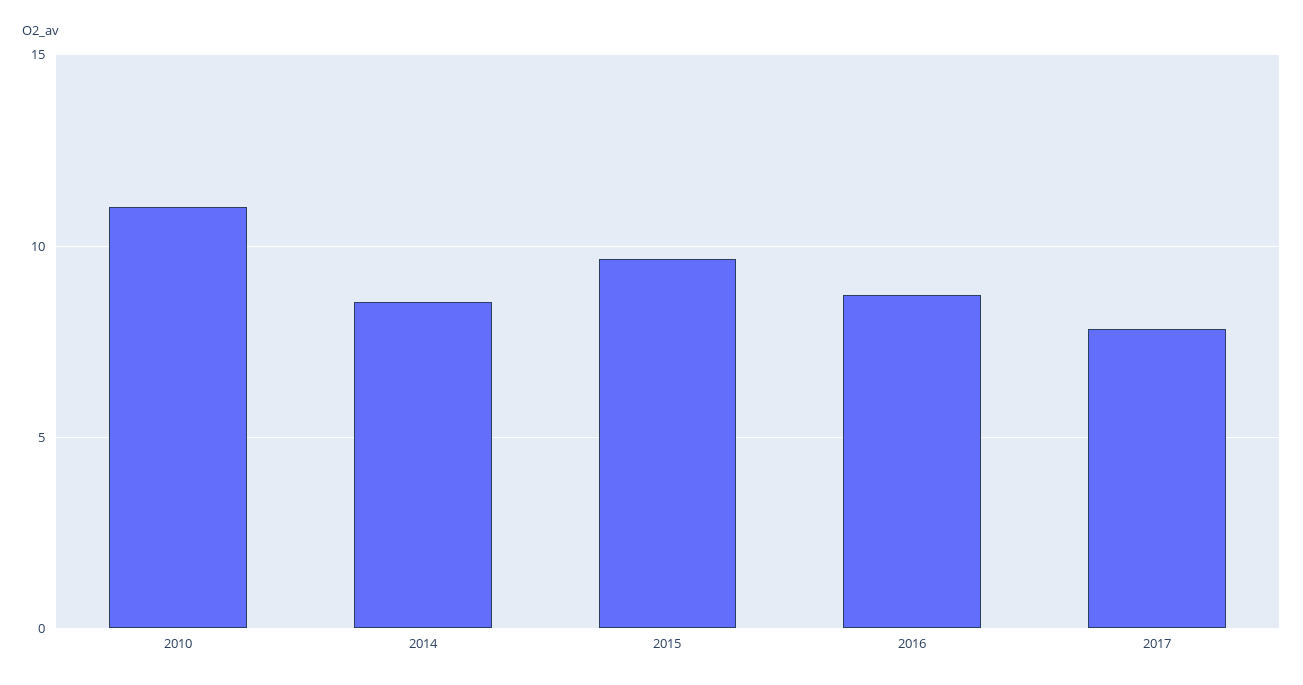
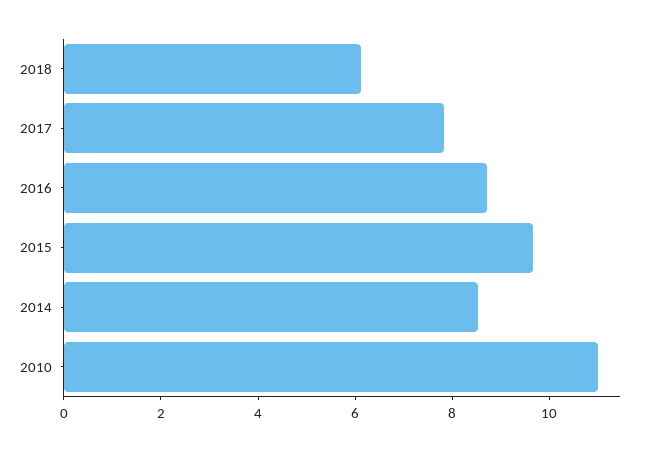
2018: none -> 6

